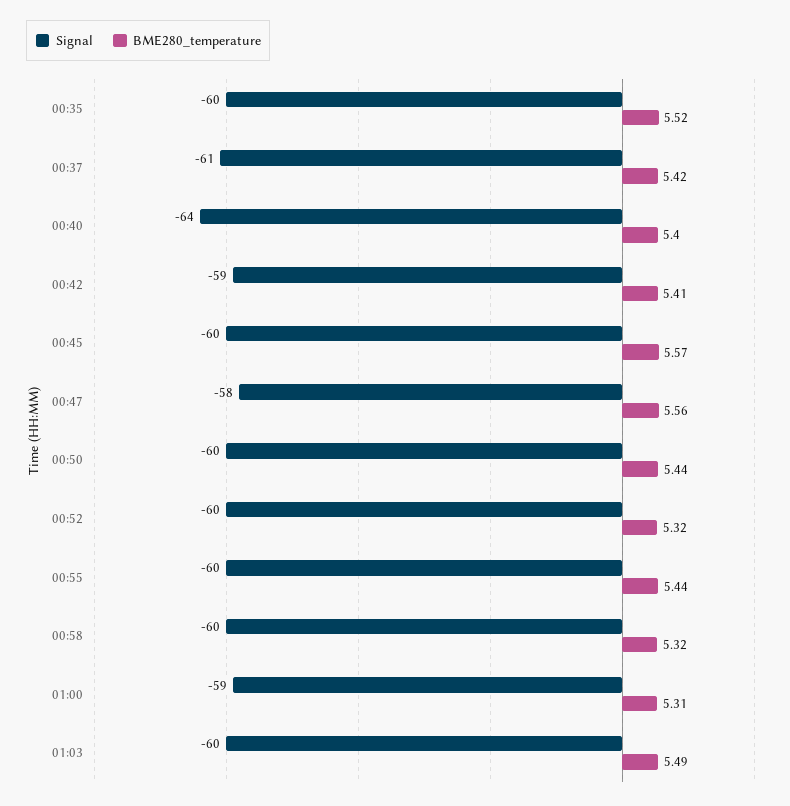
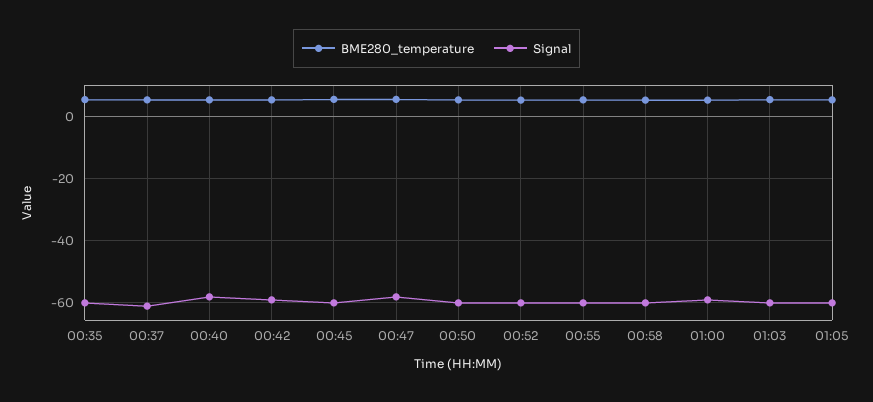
Signal, 00:40: -64 -> -58
BME280_temperature, 01:05: none -> 6
Signal, 01:05: none -> -60

